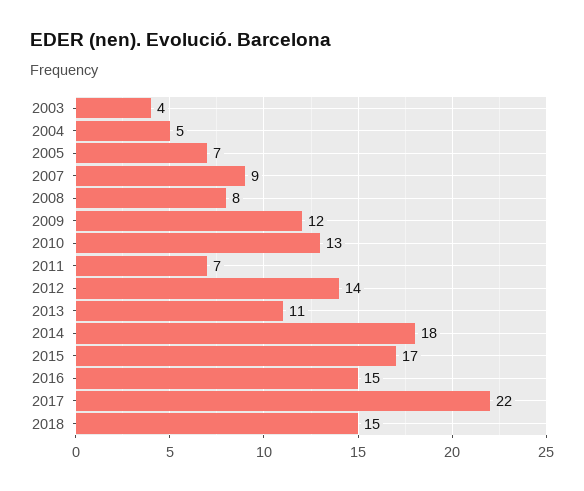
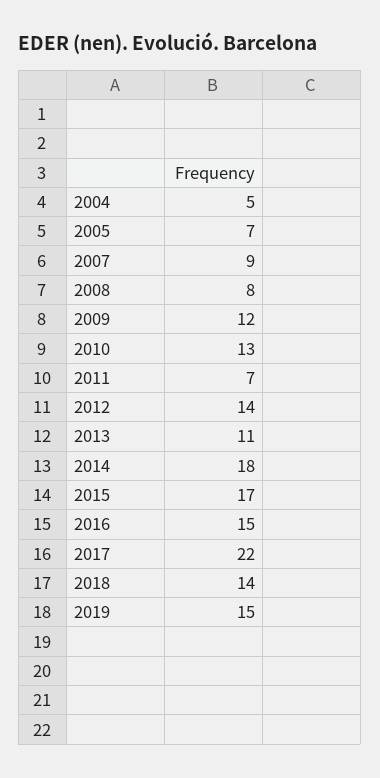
2003: 4 -> none
2018: 15 -> 14
2019: none -> 15

